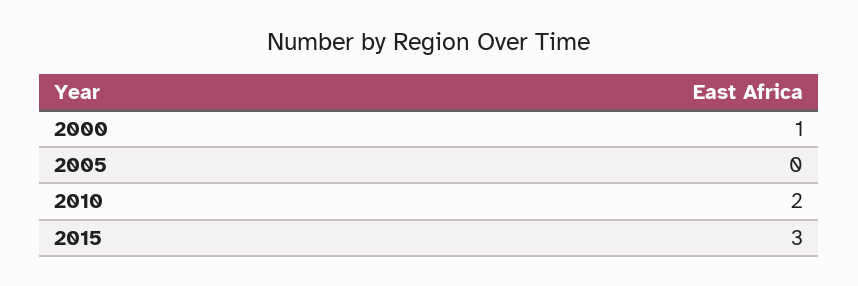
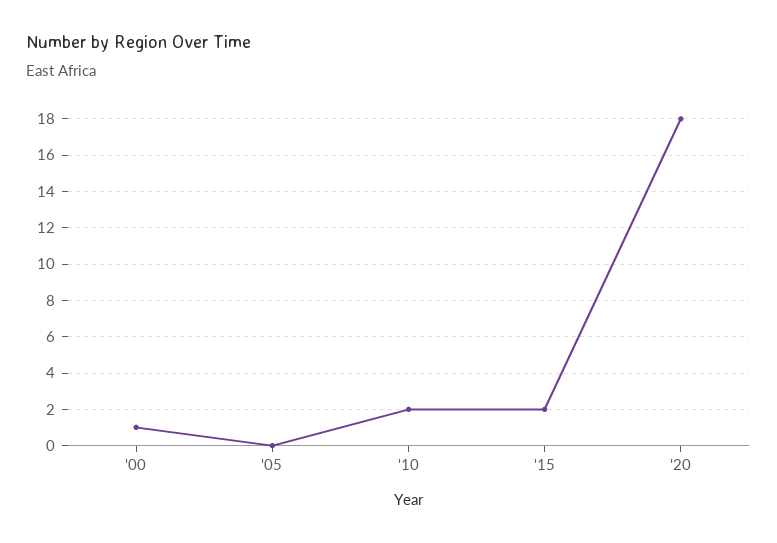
2015: 3 -> 2
'20: none -> 18

